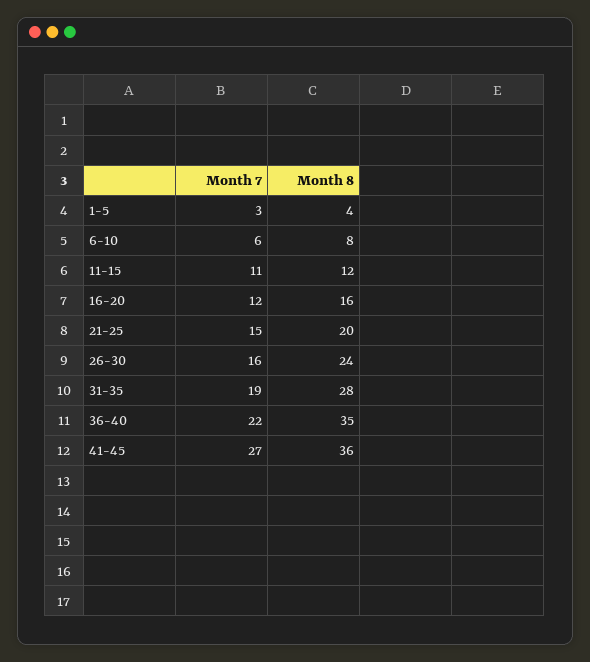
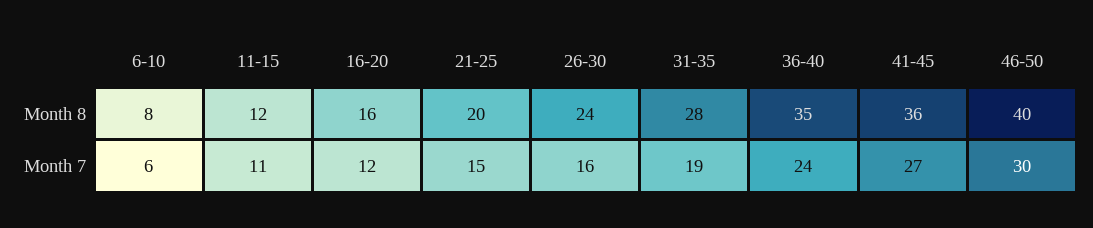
Month 7, 1-5: 3 -> none
Month 8, 1-5: 4 -> none
Month 7, 36-40: 22 -> 24
Month 8, 46-50: none -> 40
Month 7, 46-50: none -> 30

